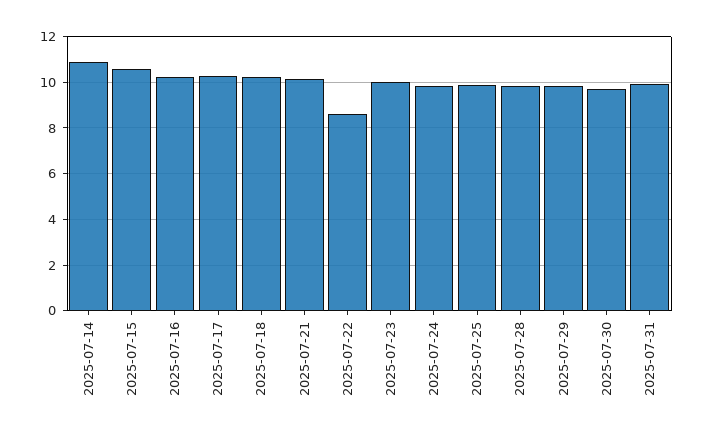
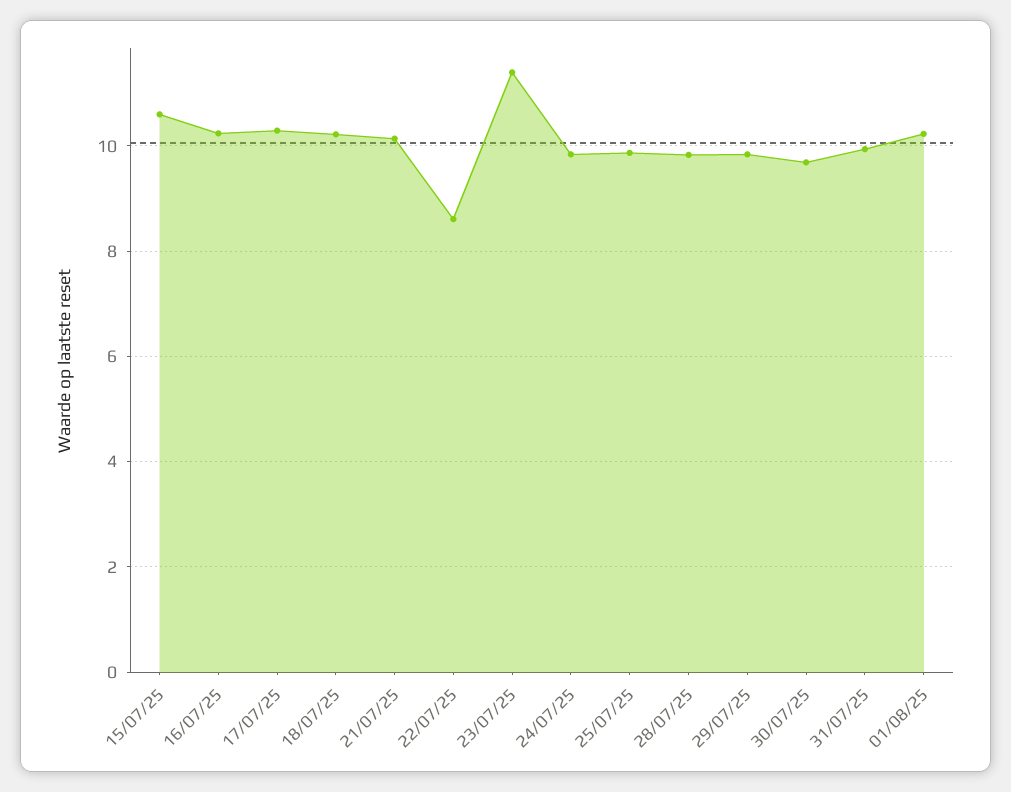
2025-07-14: 11 -> none
2025-07-23: 10 -> 11.4
01/08/25: none -> 10.2

